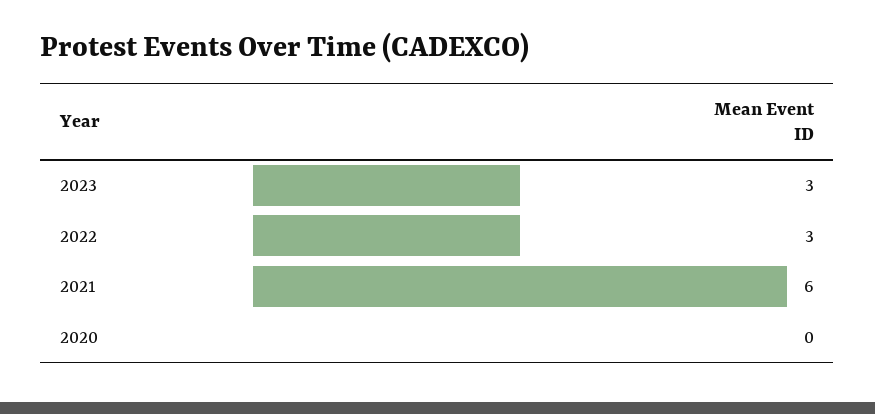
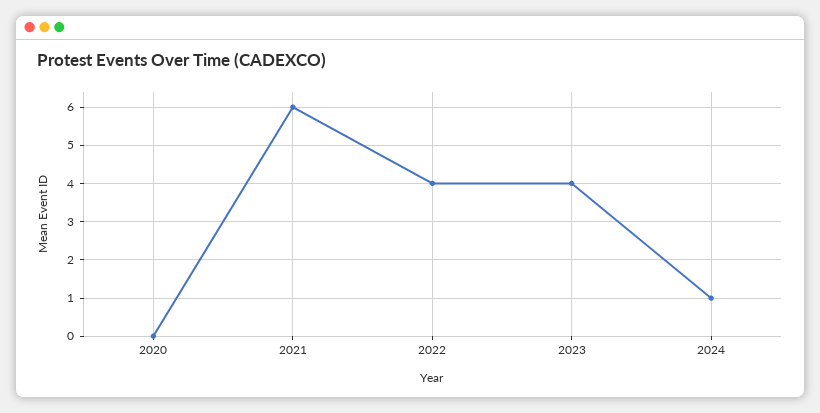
2023: 3 -> 4
2022: 3 -> 4
2024: none -> 1

